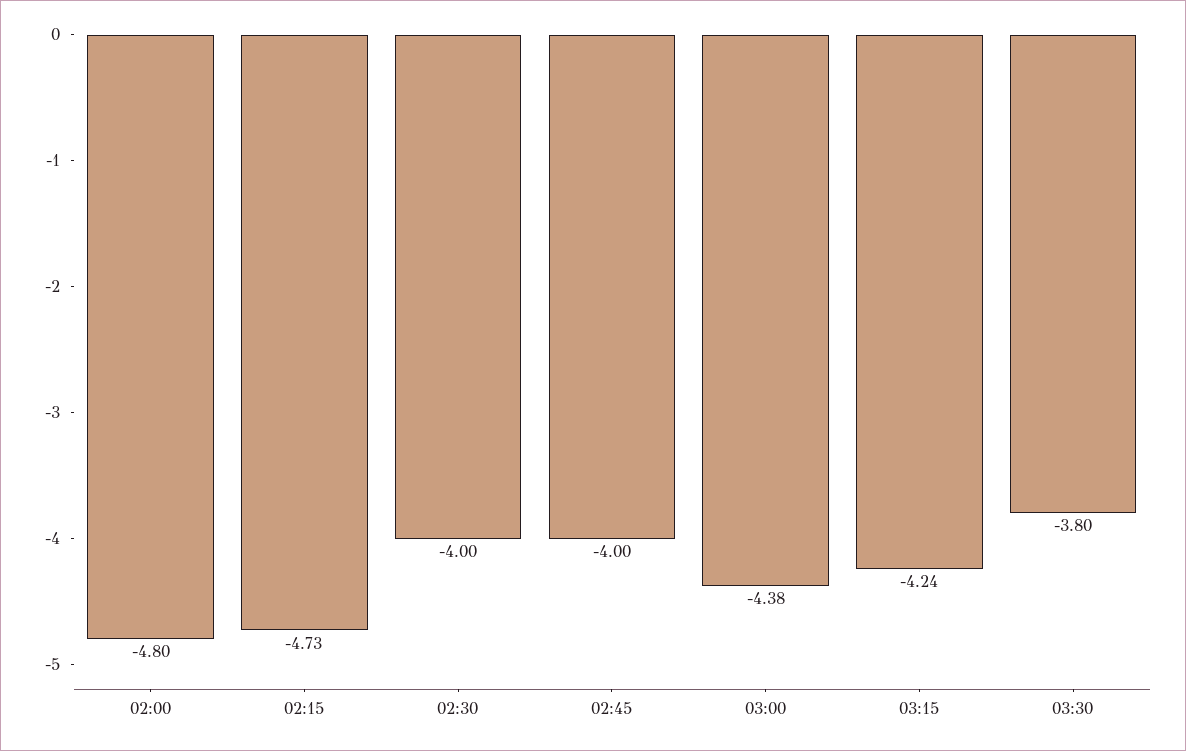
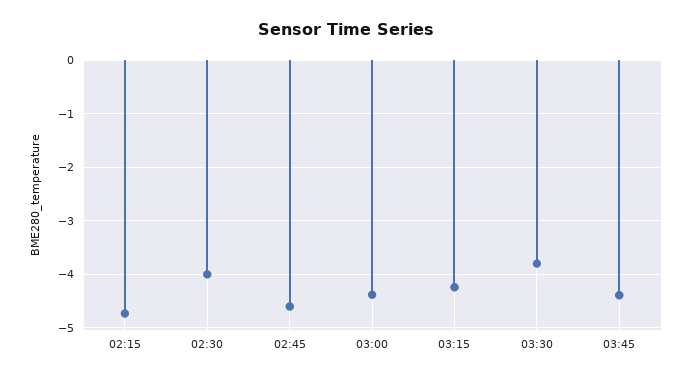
02:00: -4.8 -> none
02:45: -4 -> -4.6
03:45: none -> -4.4

